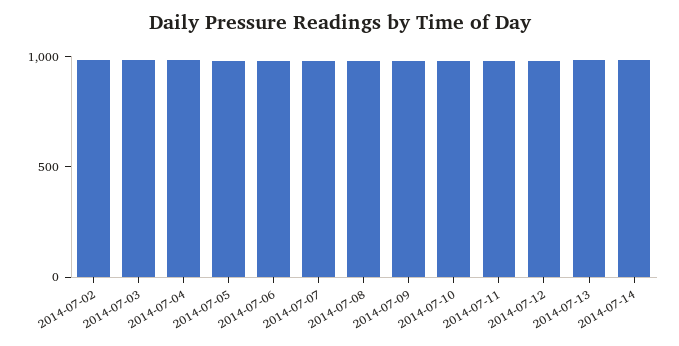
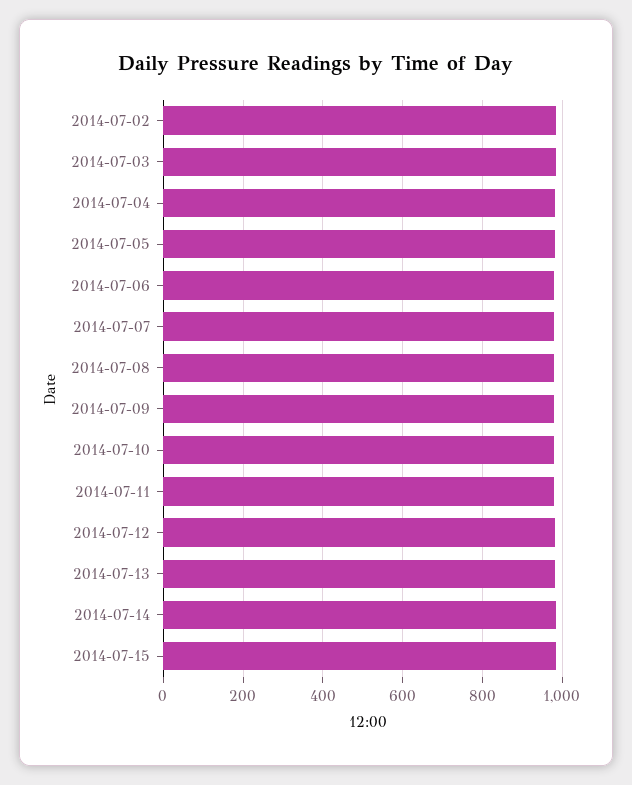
2014-07-15: none -> 980

